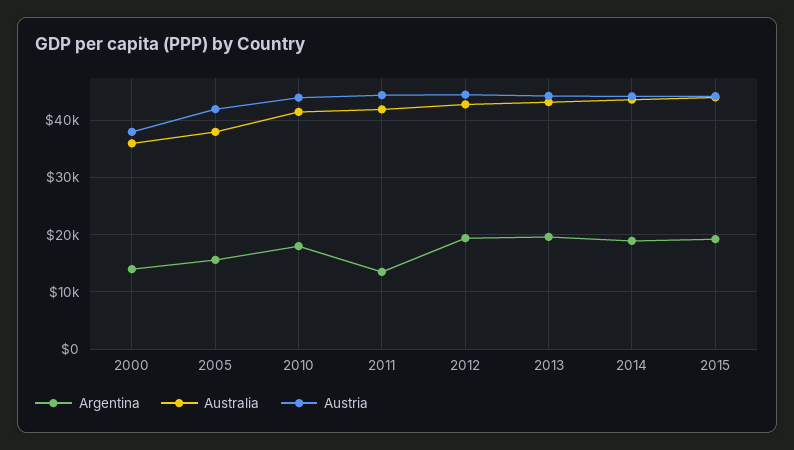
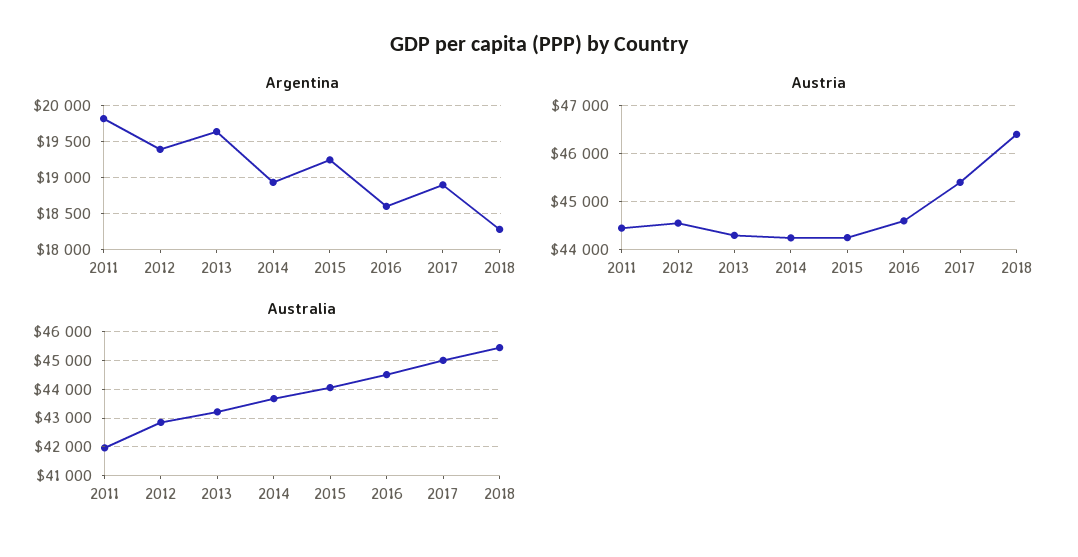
Argentina, 2000: 14000 -> none
Australia, 2000: 36000 -> none
Austria, 2000: 38000 -> none
Argentina, 2005: 16000 -> none
Australia, 2005: 38000 -> none
Austria, 2005: 42000 -> none
Argentina, 2010: 18000 -> none
Australia, 2010: 42000 -> none
Austria, 2010: 44000 -> none
Argentina, 2011: 14000 -> 19800
Argentina, 2016: none -> 18600
Argentina, 2017: none -> 18900
Argentina, 2018: none -> 18300
Austria, 2016: none -> 44600
Austria, 2017: none -> 45400
Austria, 2018: none -> 46400
Australia, 2016: none -> 44500
Australia, 2017: none -> 45000
Australia, 2018: none -> 45500

